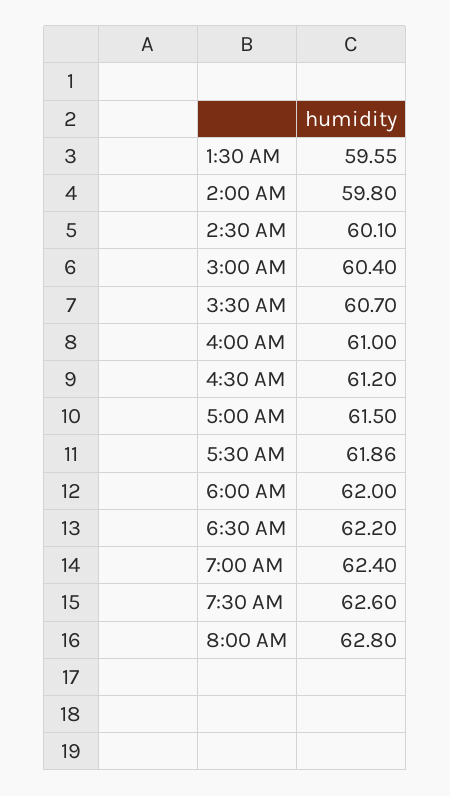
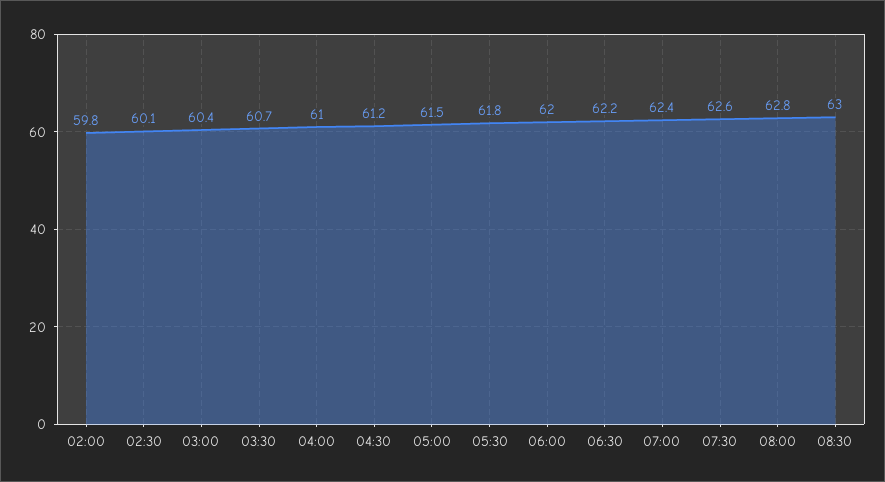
1:30 AM: 59.55 -> none
5:30 AM: 61.86 -> 61.8
08:30: none -> 63

